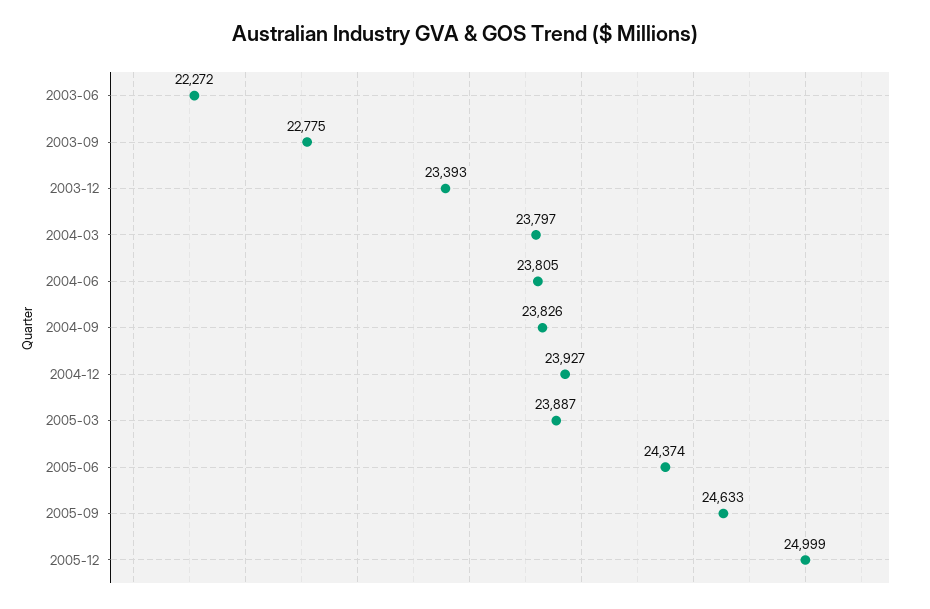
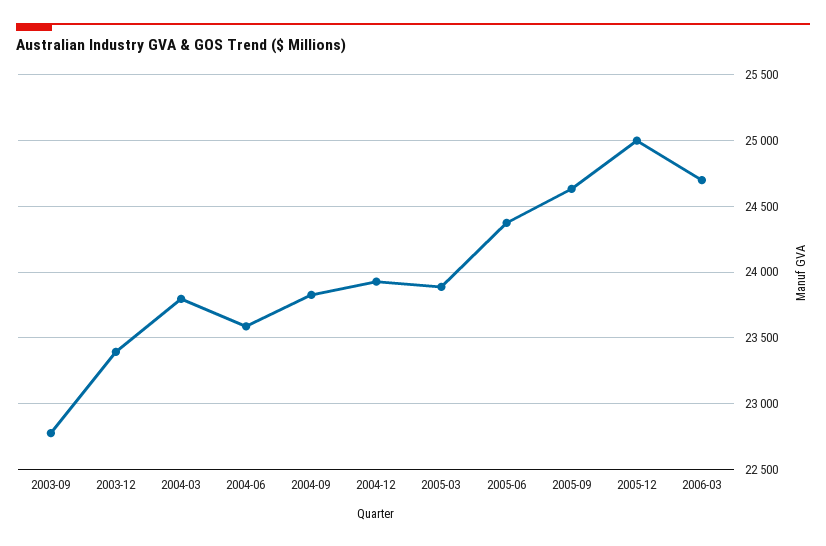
2003-06: 22272 -> none
2004-06: 23805 -> 23600
2006-03: none -> 24700

